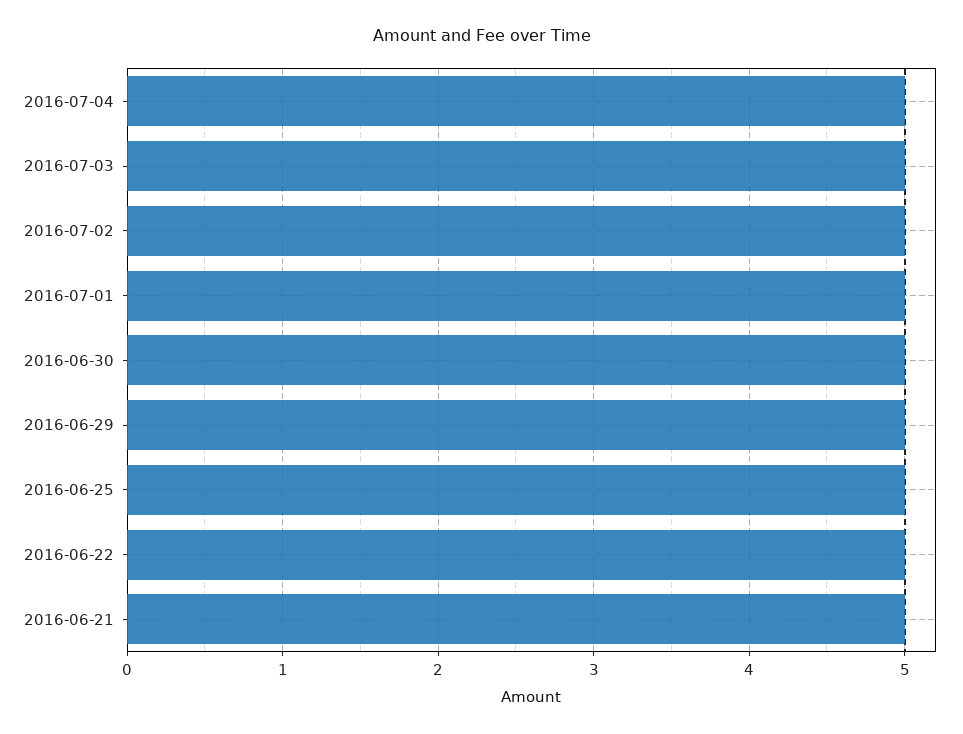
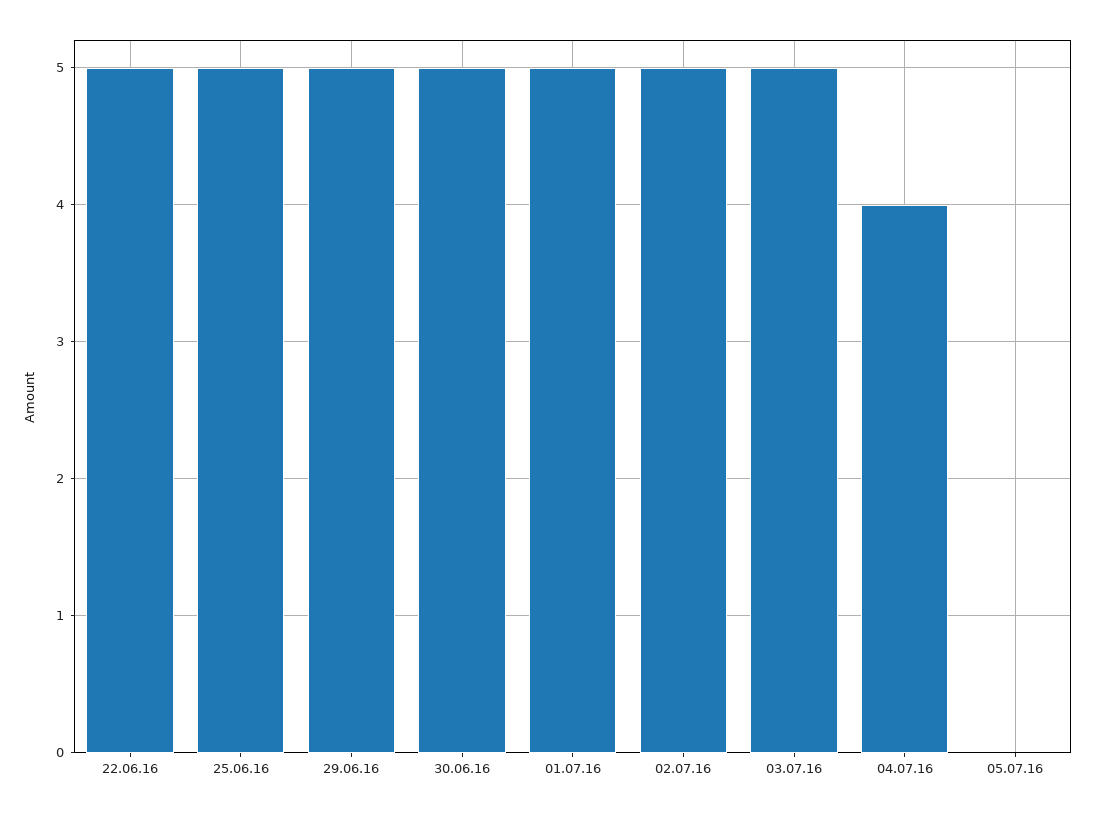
2016-07-04: 5 -> 4
2016-06-21: 5 -> none
05.07.16: none -> 0

